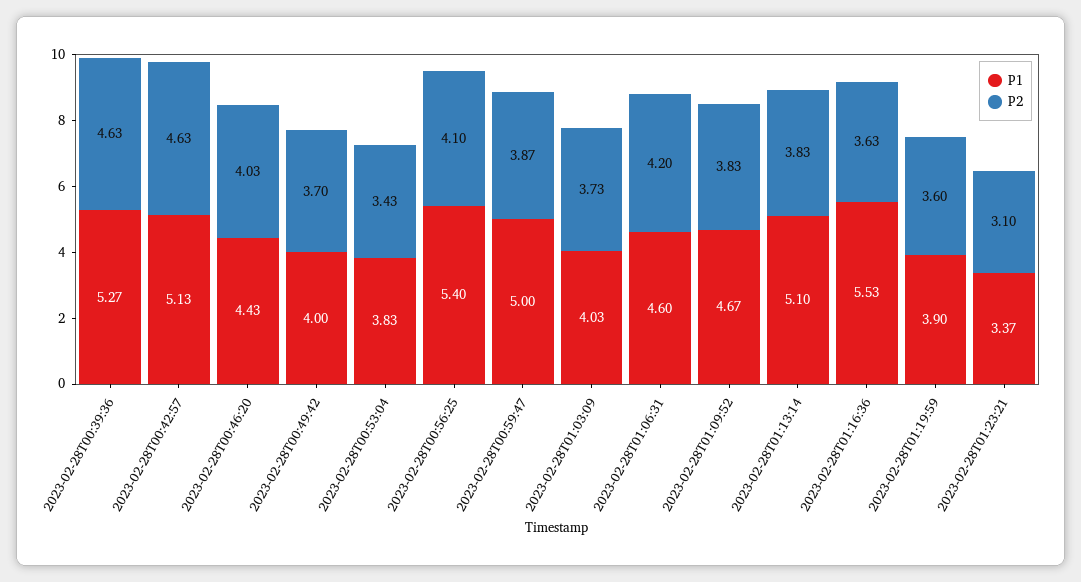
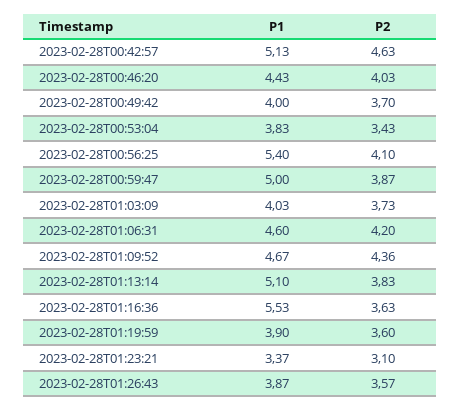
P1, 2023-02-28T00:39:36: 5.27 -> none
P2, 2023-02-28T00:39:36: 4.63 -> none
P2, 2023-02-28T01:09:52: 3.83 -> 4.36
P1, 2023-02-28T01:26:43: none -> 3.87
P2, 2023-02-28T01:26:43: none -> 3.57

